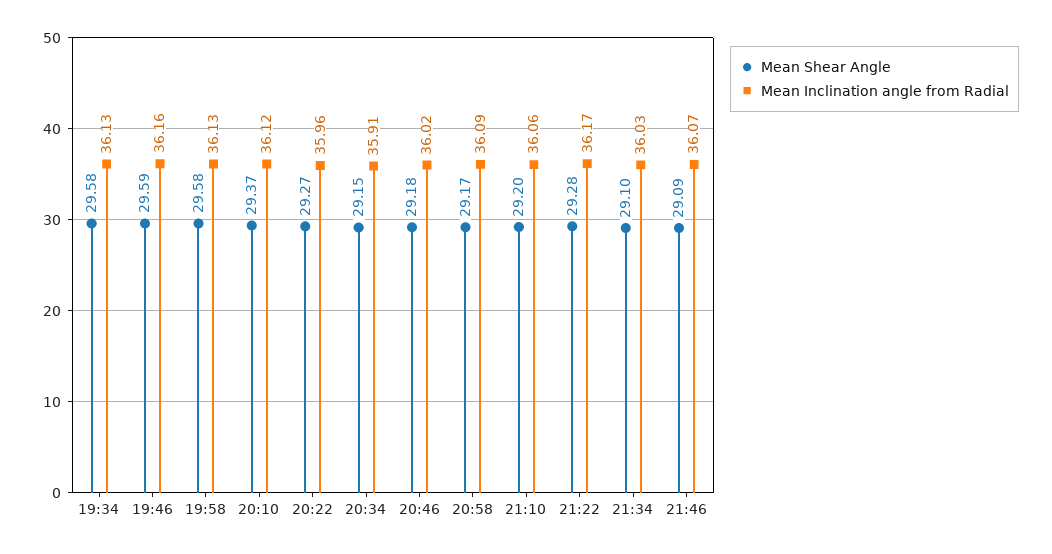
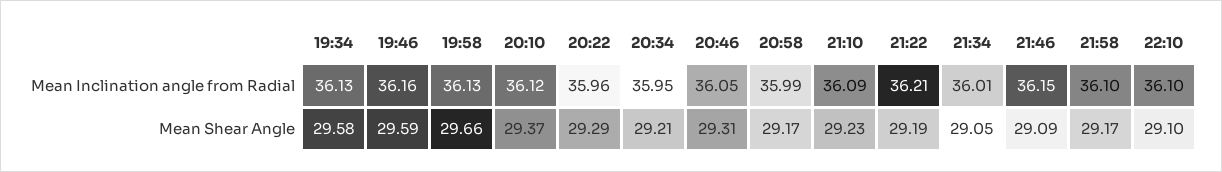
Mean Shear Angle, 19:58: 29.58 -> 29.66
Mean Shear Angle, 20:22: 29.27 -> 29.29
Mean Shear Angle, 20:34: 29.15 -> 29.21
Mean Inclination angle from Radial, 20:34: 35.91 -> 35.95
Mean Shear Angle, 20:46: 29.18 -> 29.31
Mean Inclination angle from Radial, 20:46: 36.02 -> 36.05
Mean Inclination angle from Radial, 20:58: 36.09 -> 35.99
Mean Shear Angle, 21:10: 29.2 -> 29.23
Mean Inclination angle from Radial, 21:10: 36.06 -> 36.09
Mean Shear Angle, 21:22: 29.28 -> 29.19
Mean Inclination angle from Radial, 21:22: 36.17 -> 36.21
Mean Shear Angle, 21:34: 29.1 -> 29.05
Mean Inclination angle from Radial, 21:34: 36.03 -> 36.01
Mean Inclination angle from Radial, 21:46: 36.07 -> 36.15
Mean Inclination angle from Radial, 21:58: none -> 36.1
Mean Inclination angle from Radial, 22:10: none -> 36.1
Mean Shear Angle, 21:58: none -> 29.17
Mean Shear Angle, 22:10: none -> 29.1

